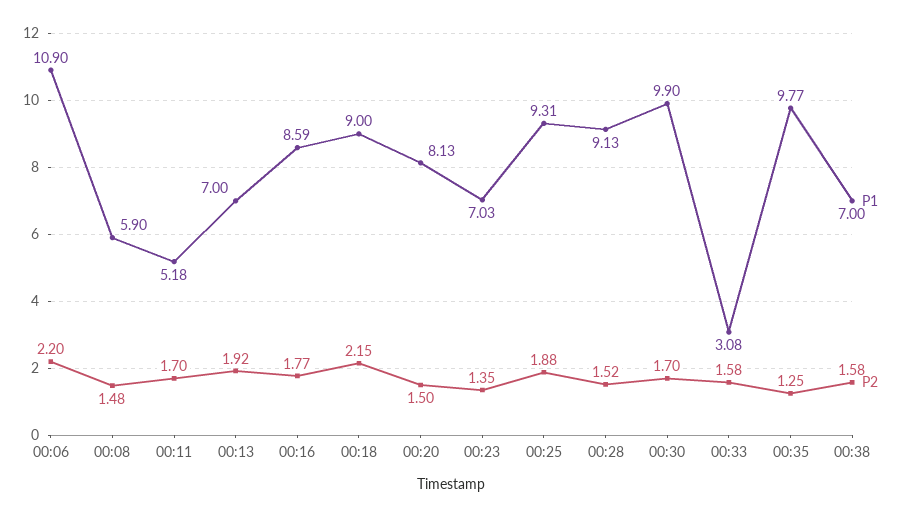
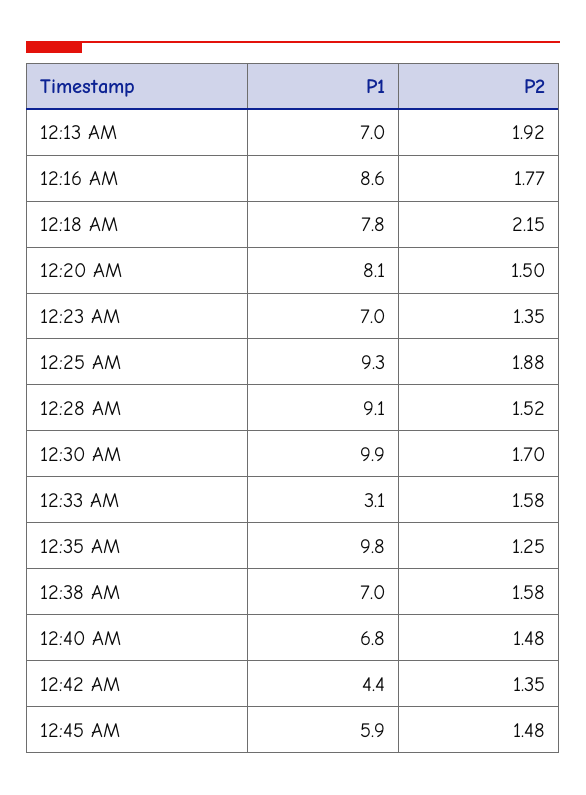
P1, 00:06: 10.9 -> none
P2, 00:06: 2.2 -> none
P1, 00:08: 5.9 -> none
P2, 00:08: 1.48 -> none
P1, 00:11: 5.18 -> none
P2, 00:11: 1.7 -> none
P1, 00:18: 9 -> 7.8
P1, 12:40 AM: none -> 6.8
P2, 12:40 AM: none -> 1.48
P1, 12:42 AM: none -> 4.4
P2, 12:42 AM: none -> 1.35
P1, 12:45 AM: none -> 5.9
P2, 12:45 AM: none -> 1.48

